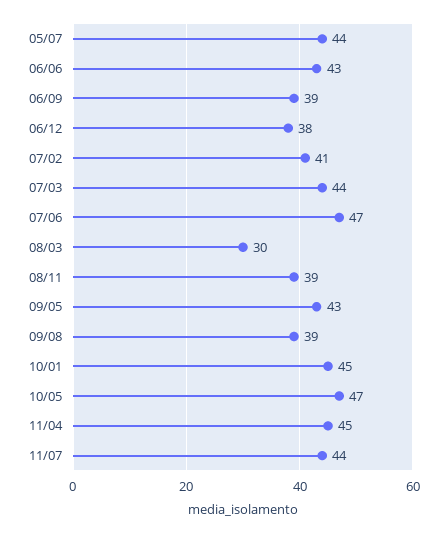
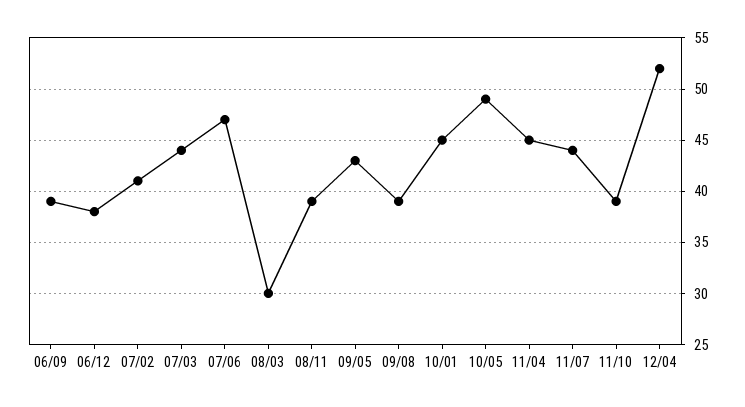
05/07: 44 -> none
06/06: 43 -> none
10/05: 47 -> 49
11/10: none -> 39
12/04: none -> 52

